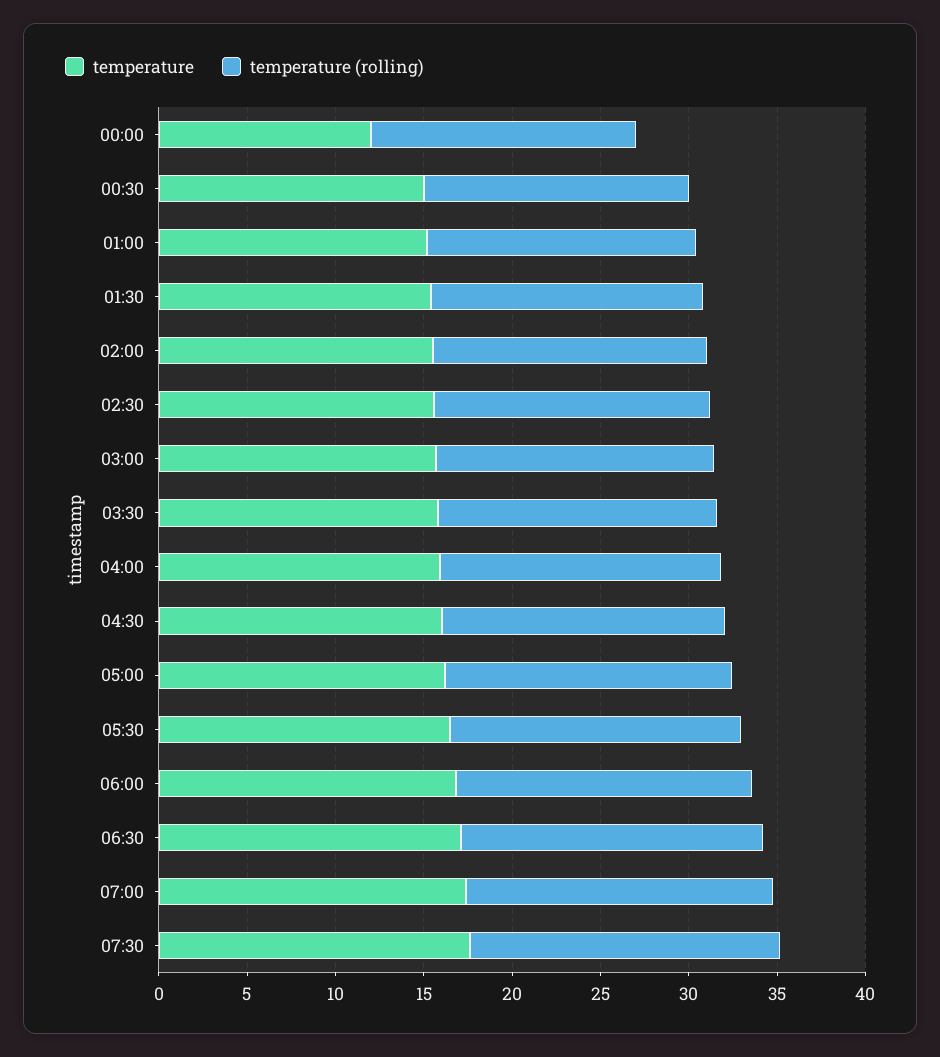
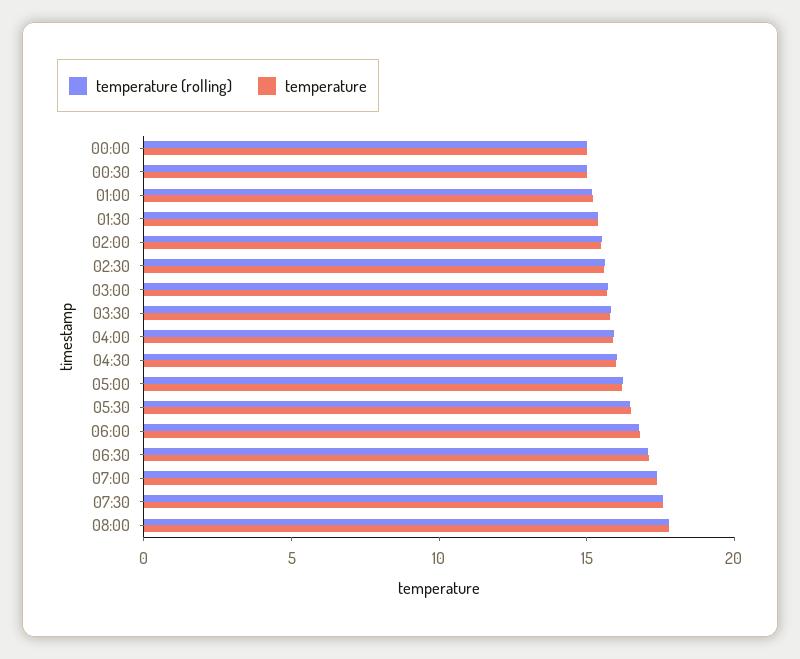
temperature, 00:00: 12 -> 15
temperature (rolling), 08:00: none -> 18
temperature, 08:00: none -> 18

